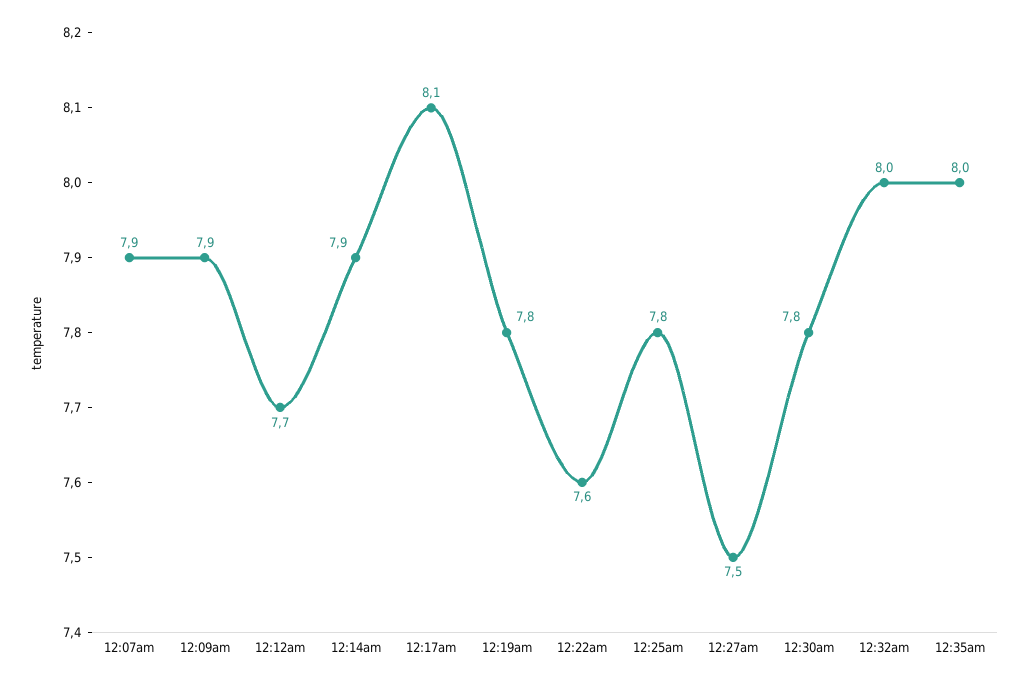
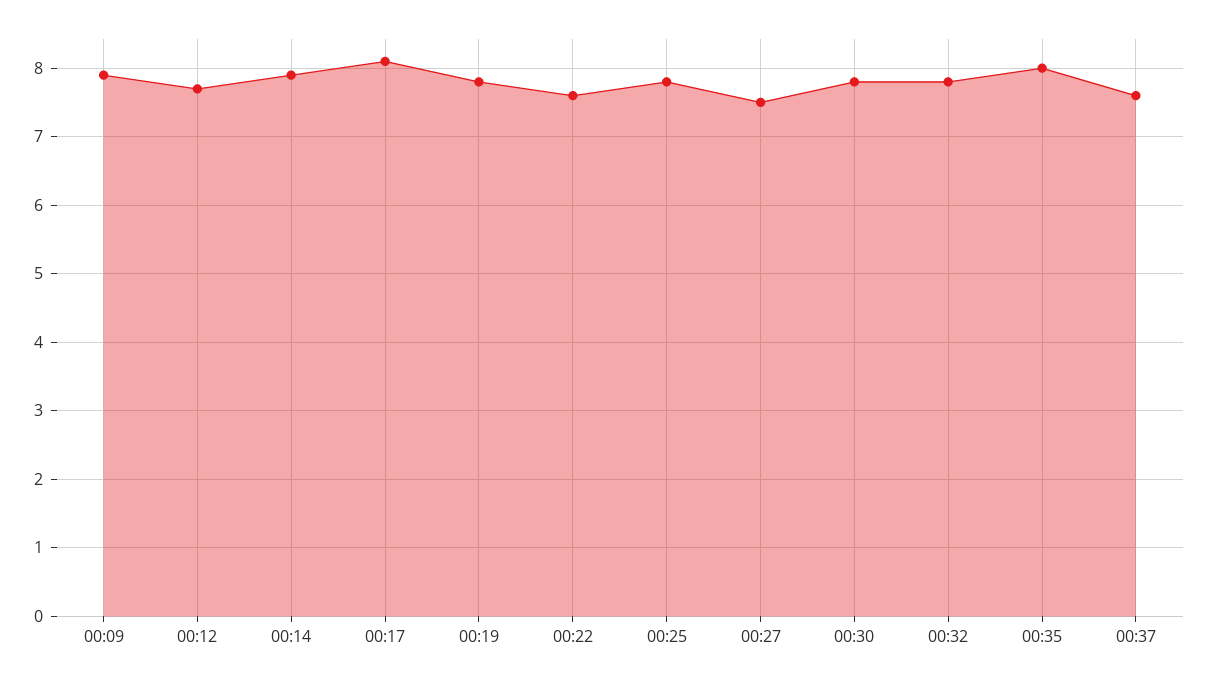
12:07am: 7.9 -> none
12:32am: 8 -> 7.8
00:37: none -> 7.6

